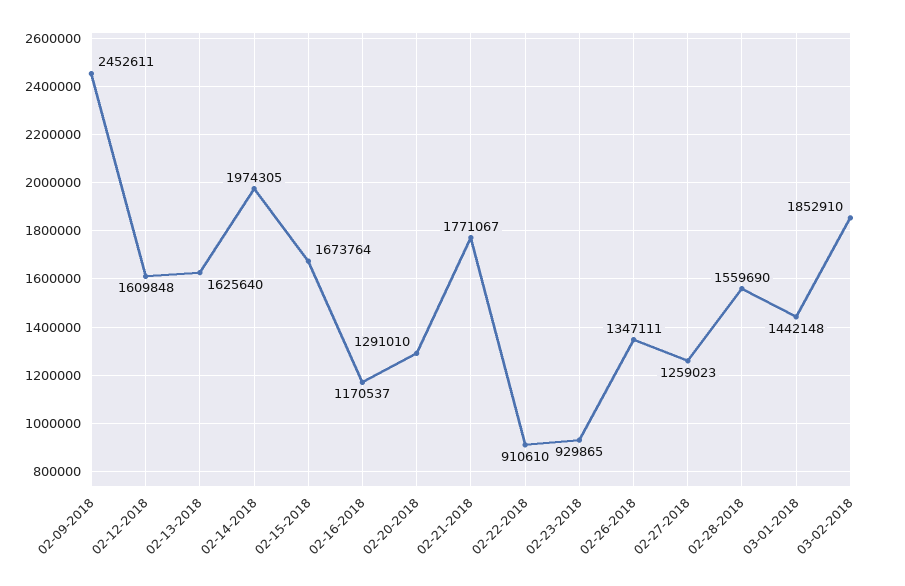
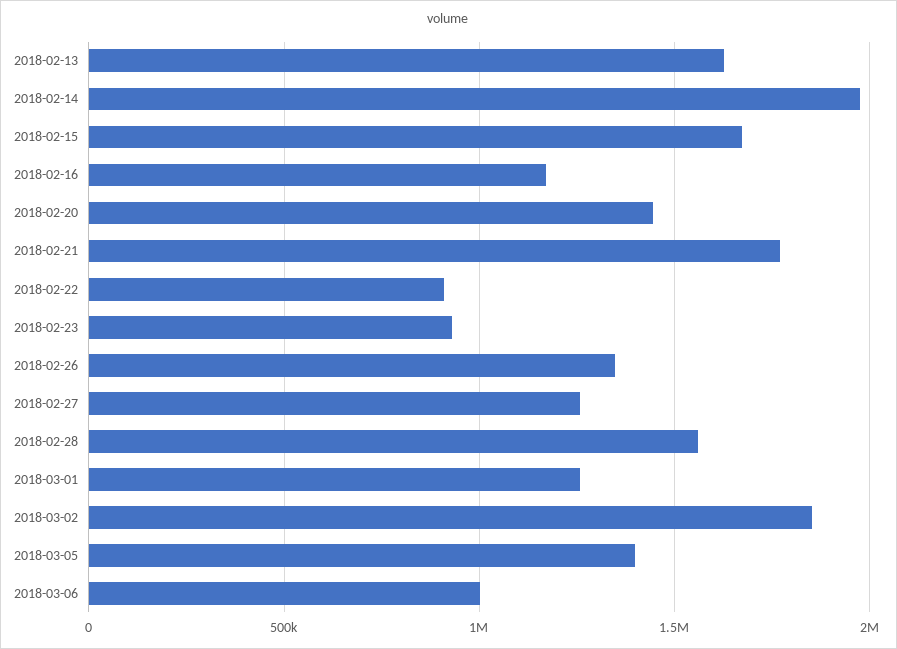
02-09-2018: 2452611 -> none
02-12-2018: 1609848 -> none
02-20-2018: 1291010 -> 1450000
03-01-2018: 1442148 -> 1250000
2018-03-05: none -> 1400000
2018-03-06: none -> 1000000

